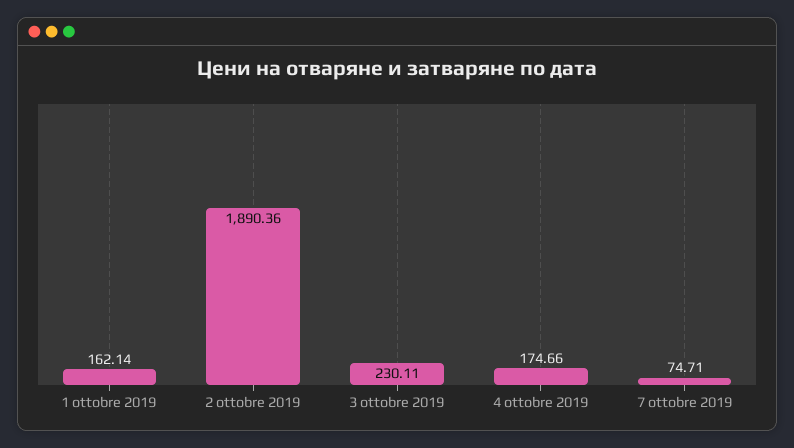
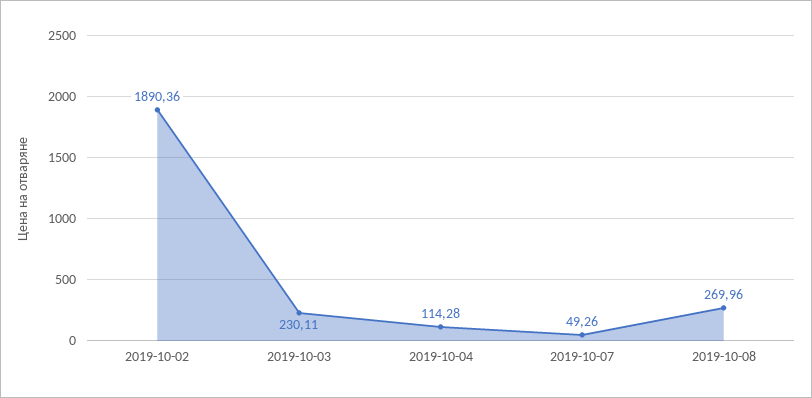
1 ottobre 2019: 162.14 -> none
4 ottobre 2019: 174.66 -> 114.28
7 ottobre 2019: 74.71 -> 49.26
2019-10-08: none -> 269.96

